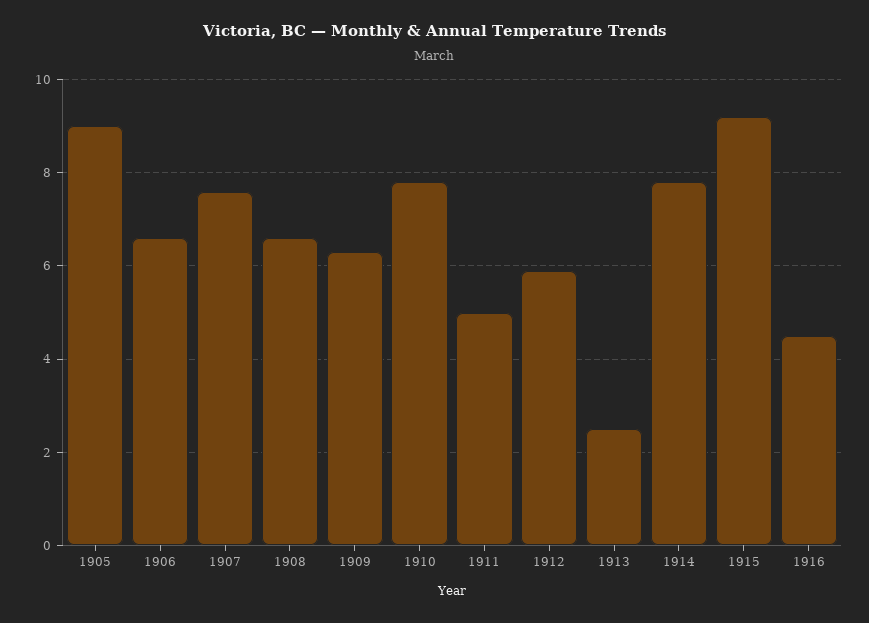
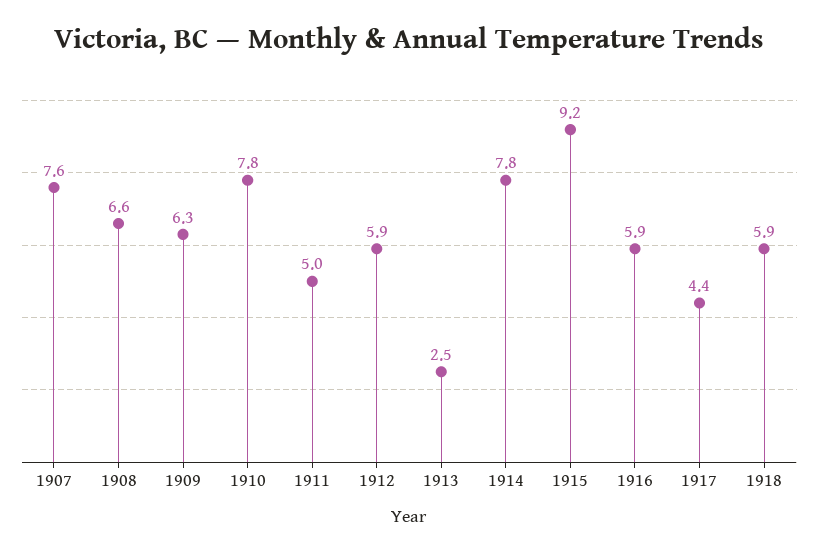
1905: 9 -> none
1906: 6.5 -> none
1916: 4.5 -> 5.9
1917: none -> 4.4
1918: none -> 5.9

